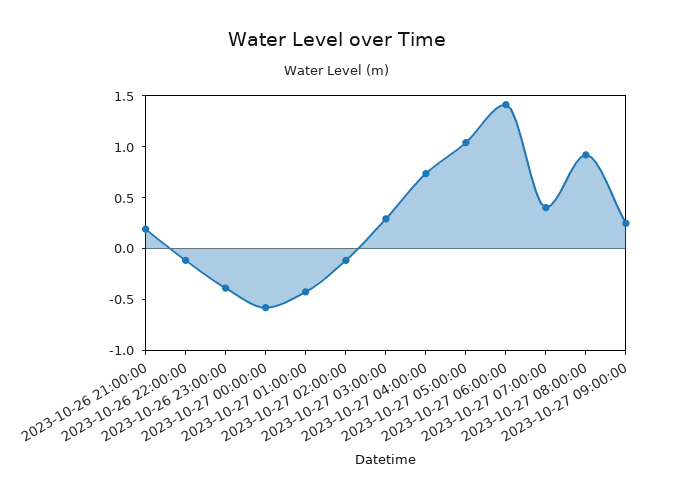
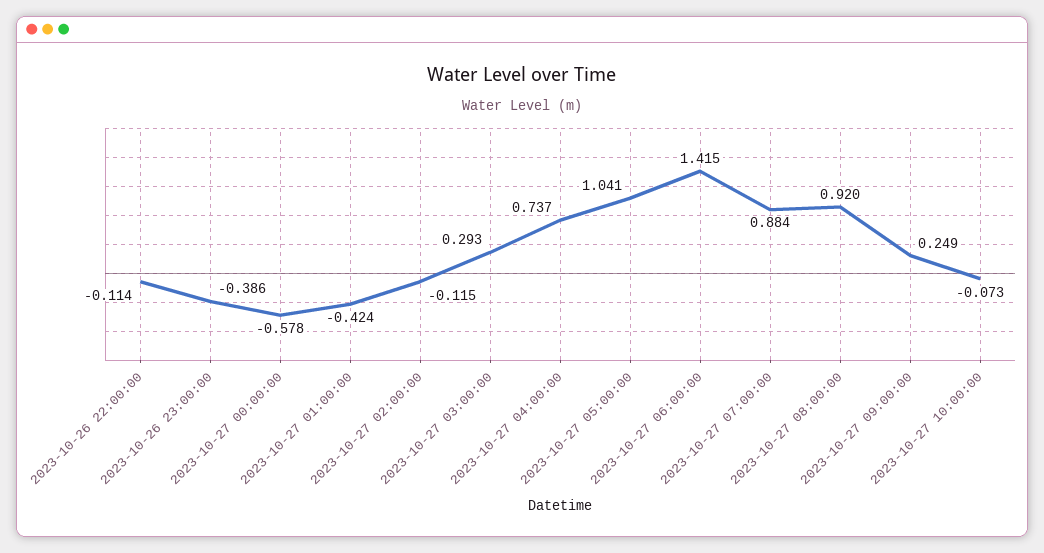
2023-10-26 21:00:00: 0.2 -> none
2023-10-27 07:00:00: 0.4 -> 0.884
2023-10-27 10:00:00: none -> -0.073

